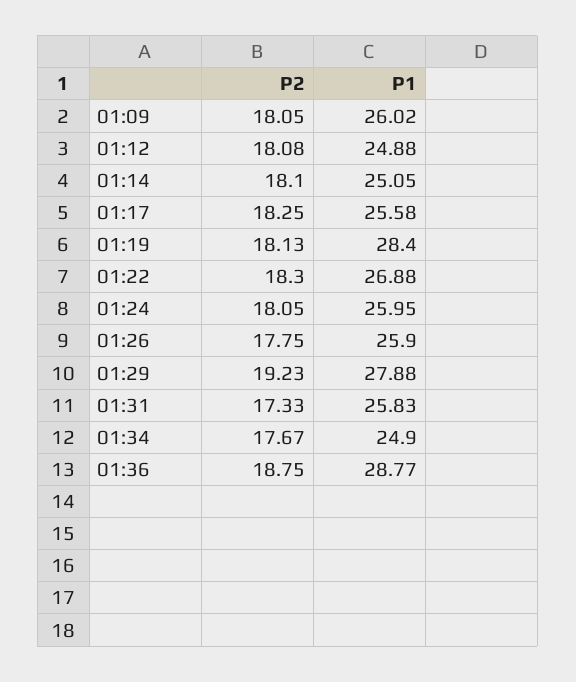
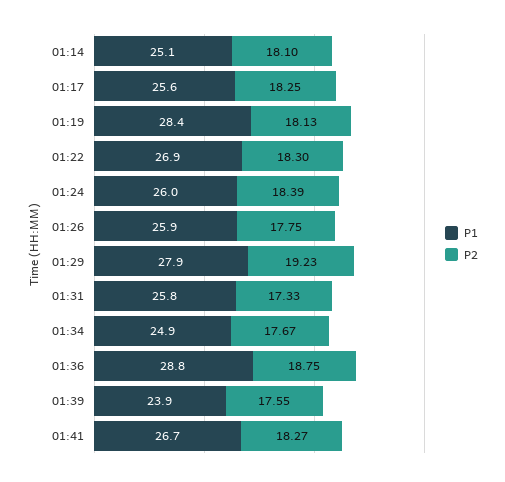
P2, 01:09: 18.05 -> none
P1, 01:09: 26.02 -> none
P2, 01:12: 18.08 -> none
P1, 01:12: 24.88 -> none
P2, 01:24: 18.05 -> 18.39
P1, 01:39: none -> 23.9
P2, 01:39: none -> 17.55
P1, 01:41: none -> 26.7
P2, 01:41: none -> 18.27

